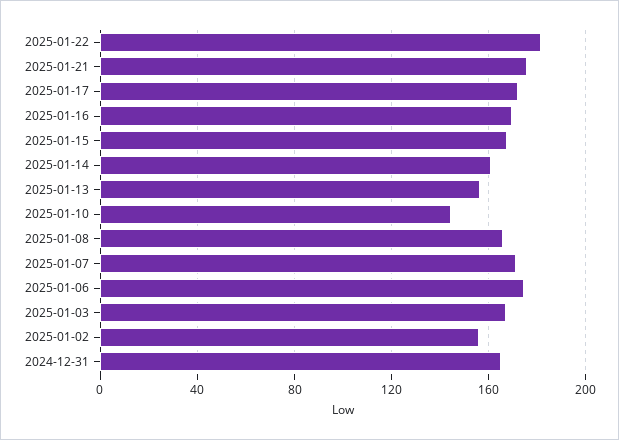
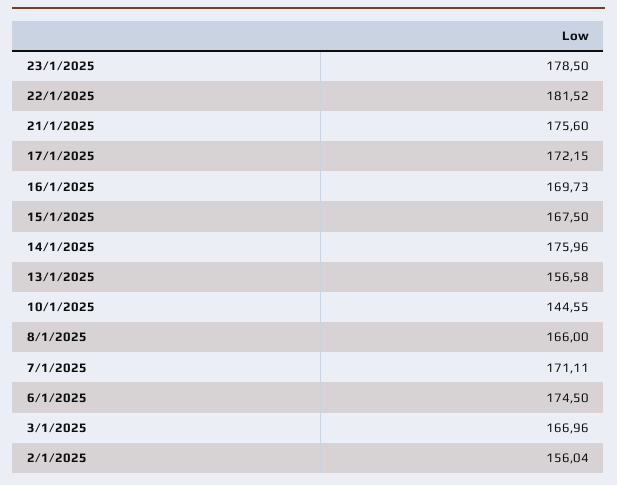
2025-01-14: 160 -> 175.96
2024-12-31: 165 -> none
23/1/2025: none -> 178.5

